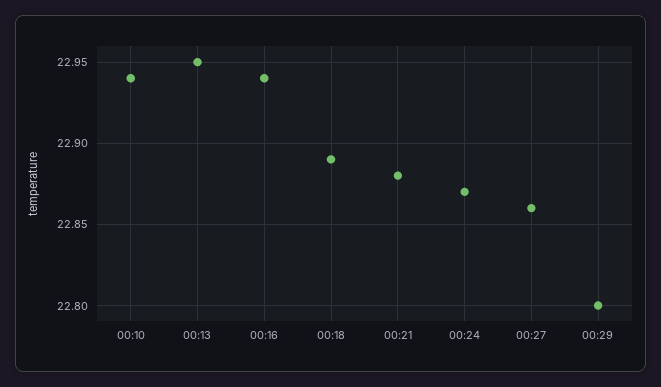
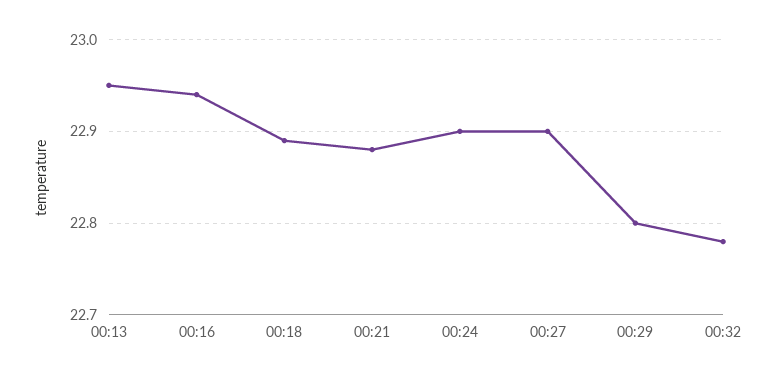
00:10: 22.94 -> none
00:24: 22.87 -> 22.9
00:27: 22.86 -> 22.9
00:32: none -> 22.78

